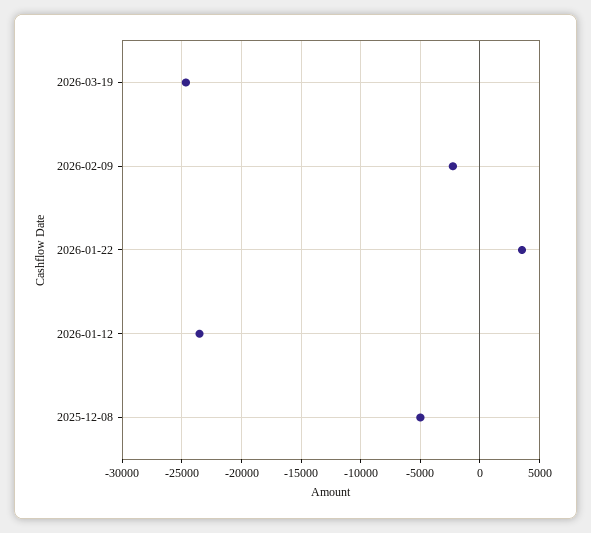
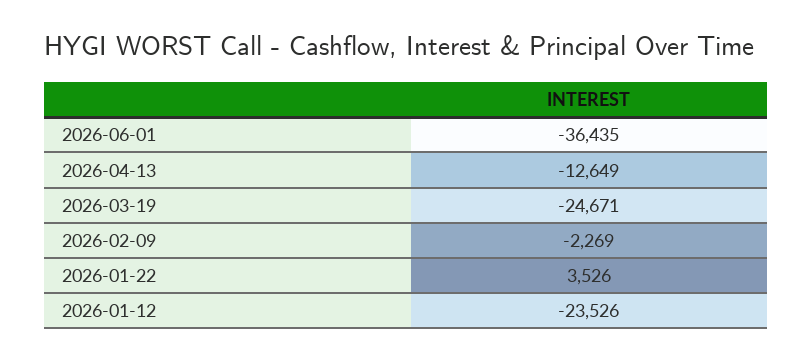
2025-12-08: -5000 -> none
2026-06-01: none -> -36435
2026-04-13: none -> -12649

